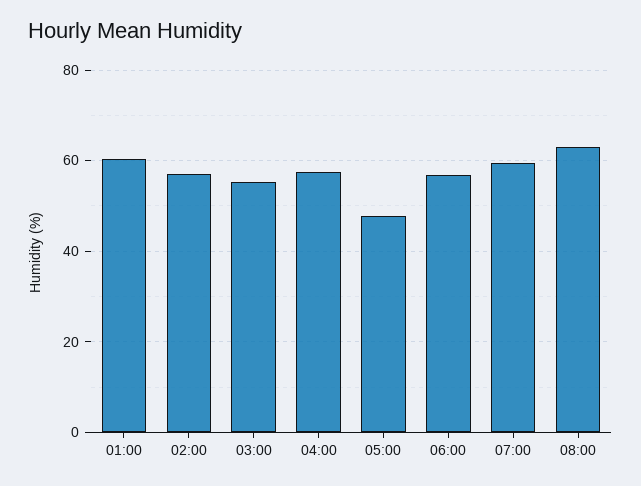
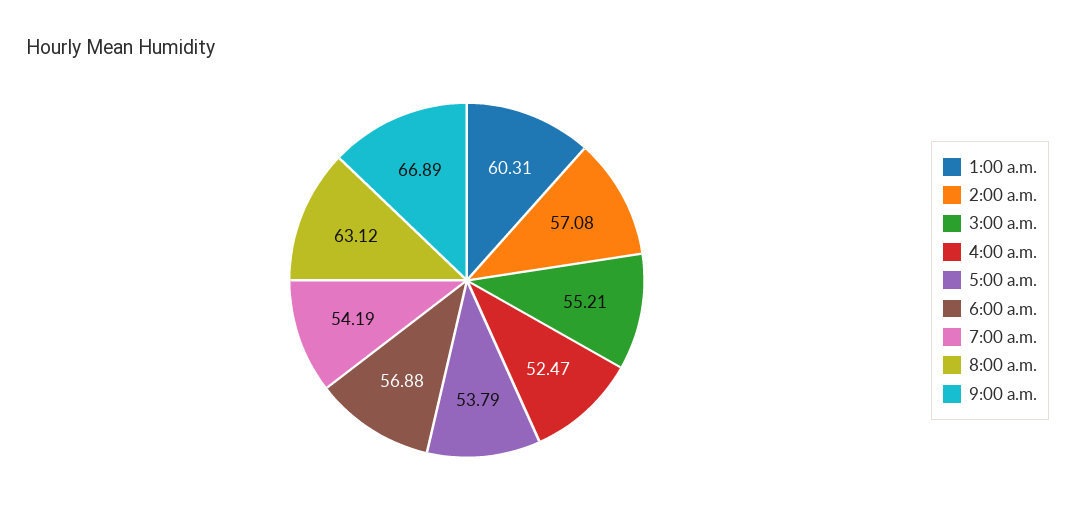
04:00: 58 -> 52.47
05:00: 48 -> 53.79
07:00: 60 -> 54.19
9:00 a.m.: none -> 66.89

